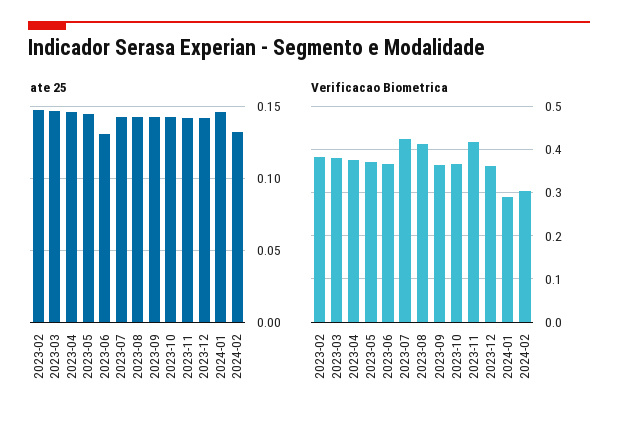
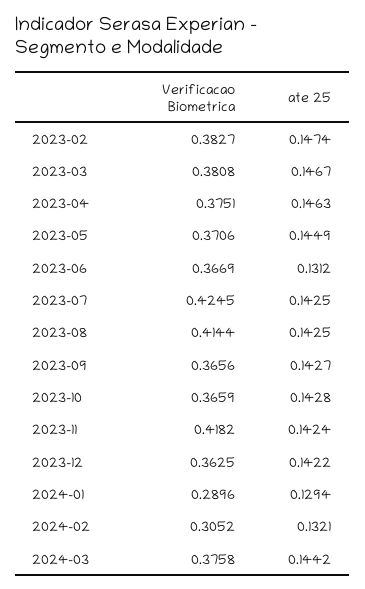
ate 25, 2024-01: 0.145 -> 0.1294
Verificacao Biometrica, 2024-03: none -> 0.3758
ate 25, 2024-03: none -> 0.1442

